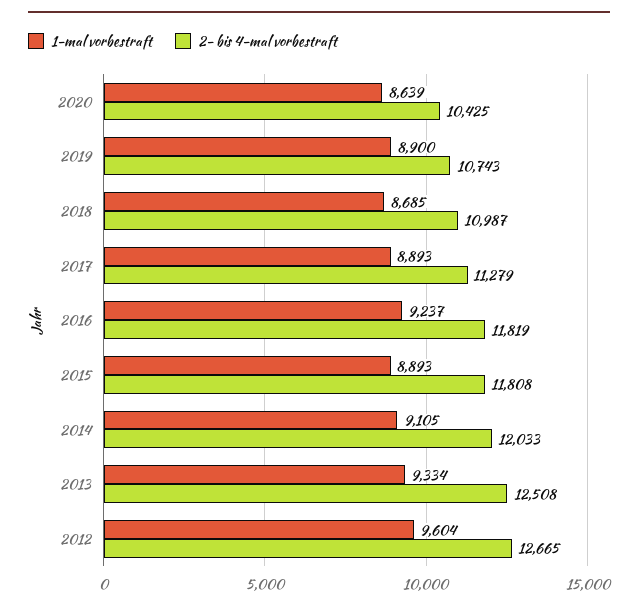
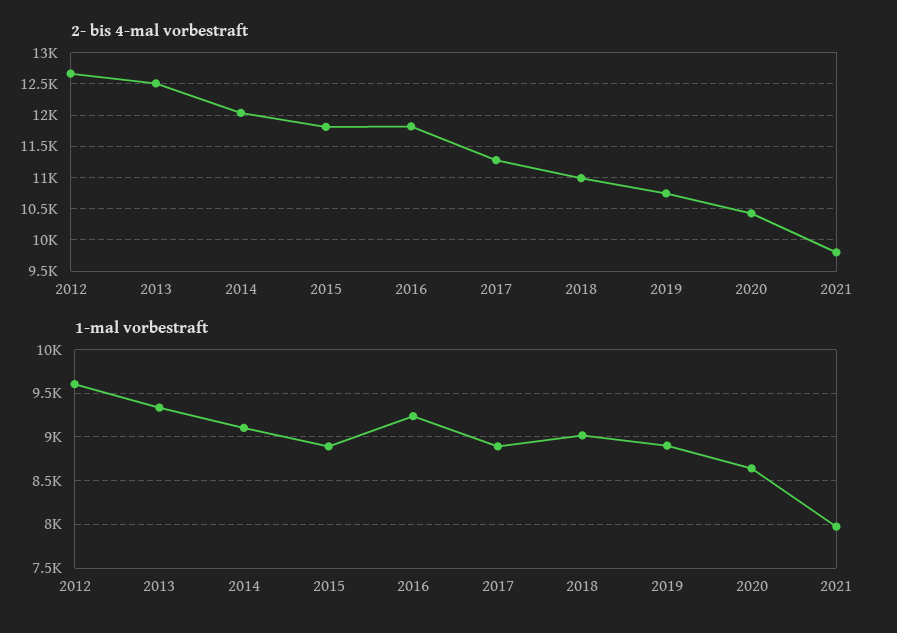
1-mal vorbestraft, 2018: 8685 -> 9000
2- bis 4-mal vorbestraft, 2021: none -> 9800
1-mal vorbestraft, 2021: none -> 8000

